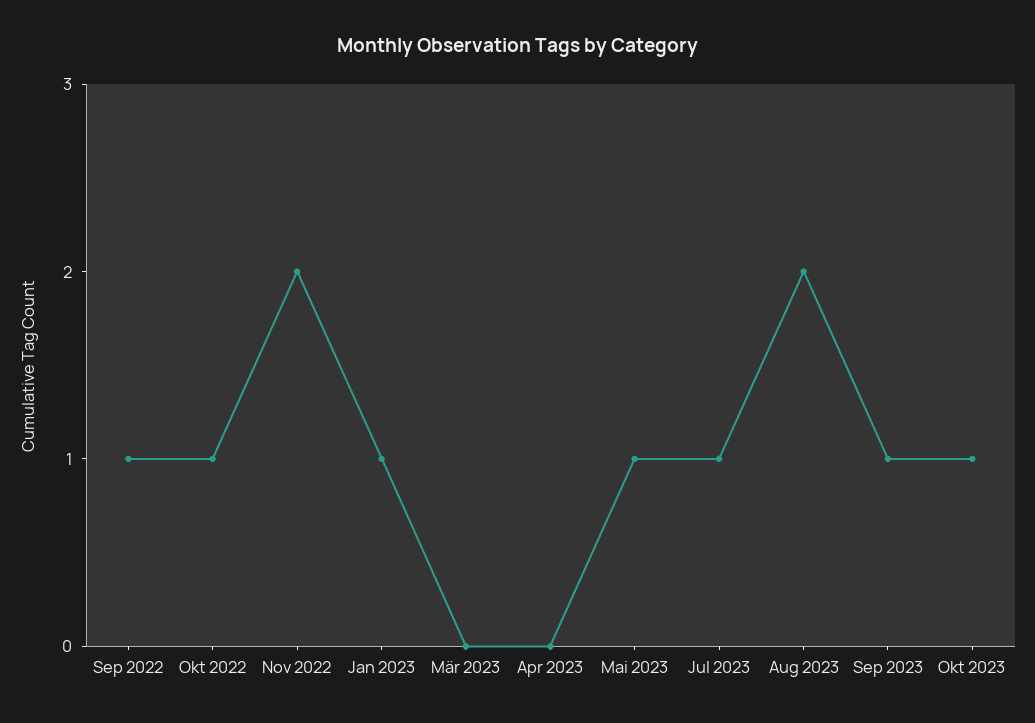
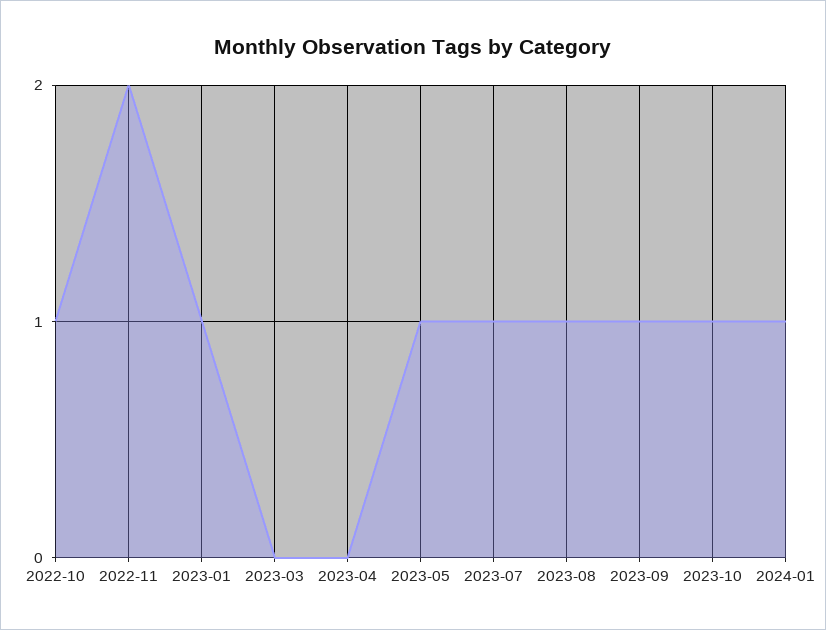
Sep 2022: 1 -> none
Aug 2023: 2 -> 1
2024-01: none -> 1

